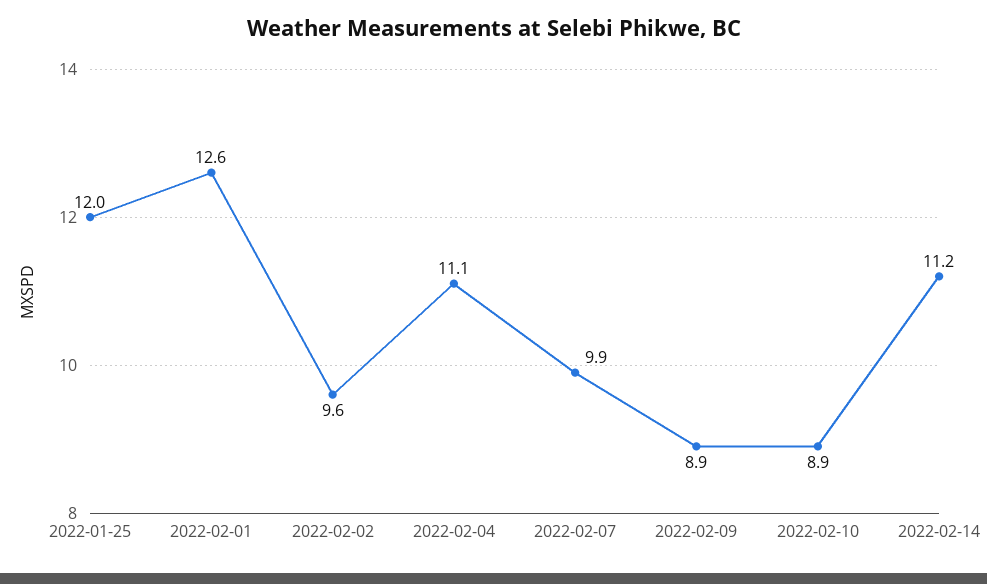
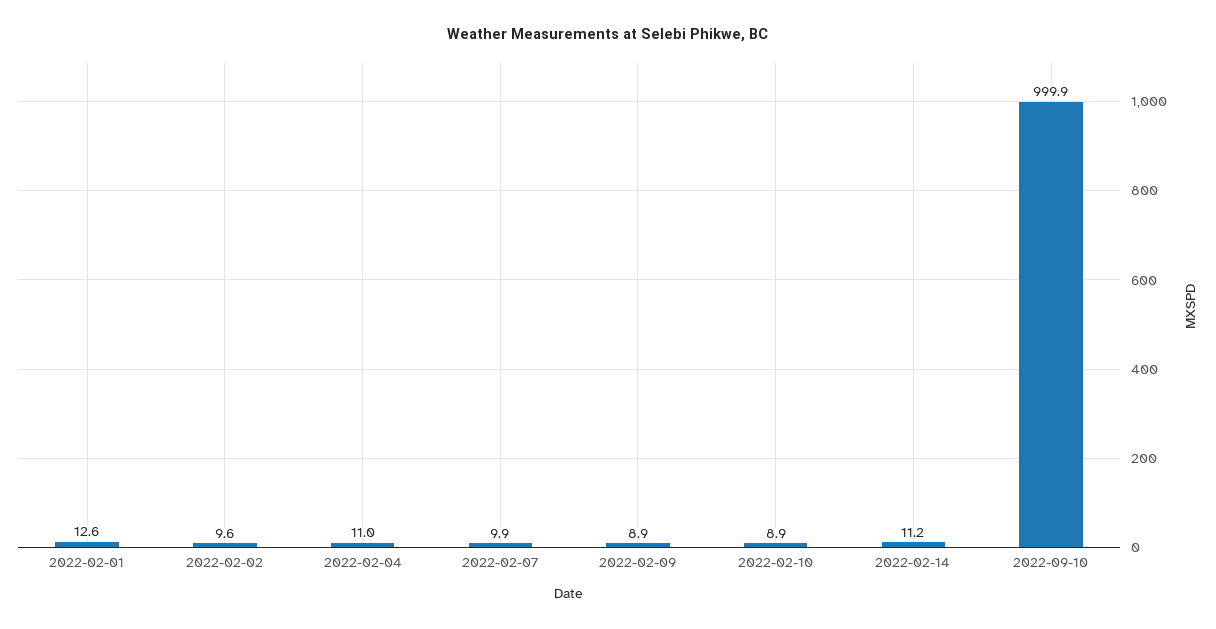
2022-01-25: 12 -> none
2022-02-04: 11.1 -> 11
2022-09-10: none -> 999.9

